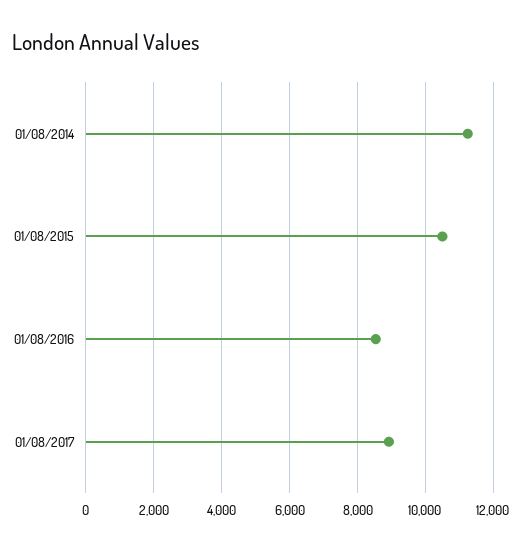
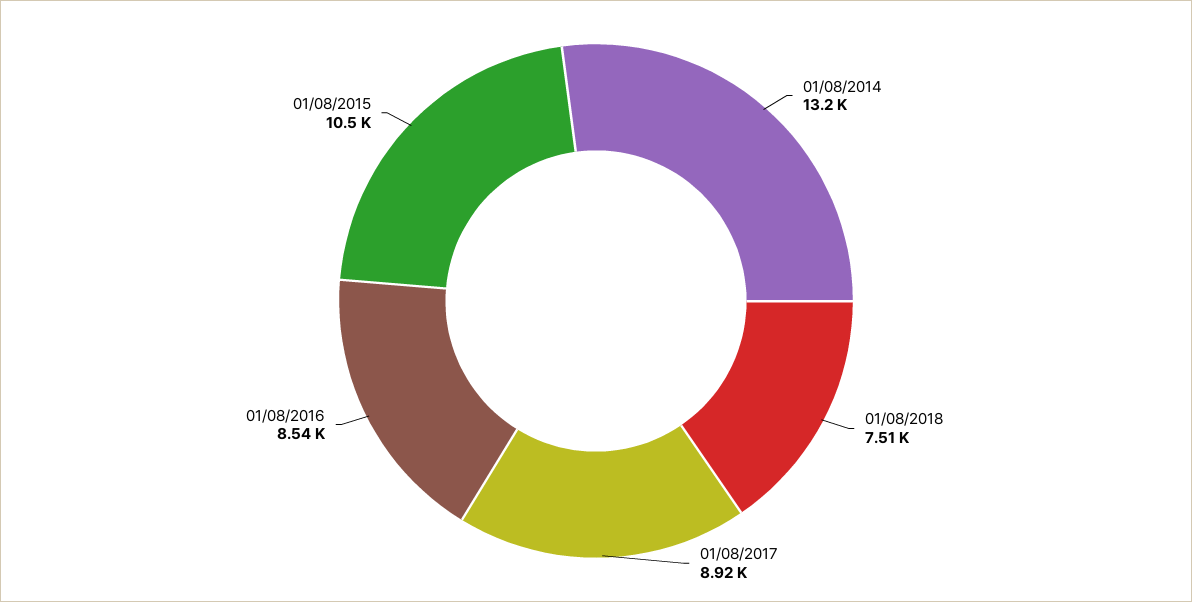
01/08/2014: 11200 -> 13200
01/08/2018: none -> 7510

